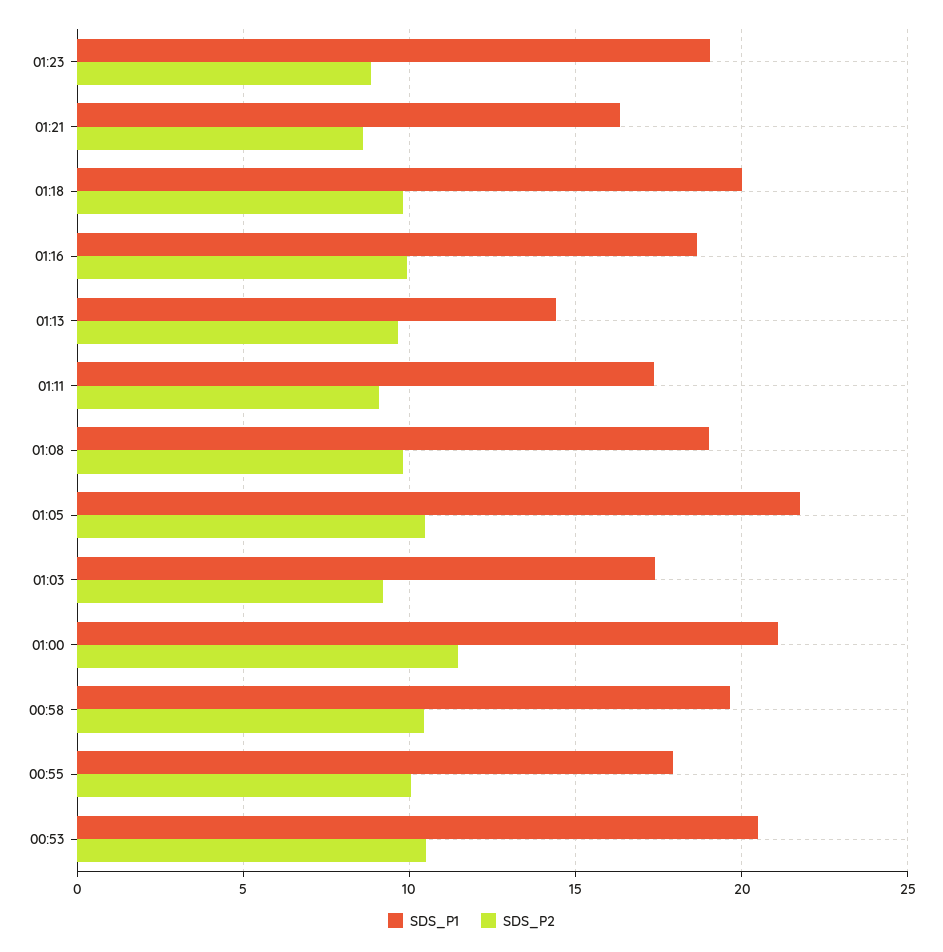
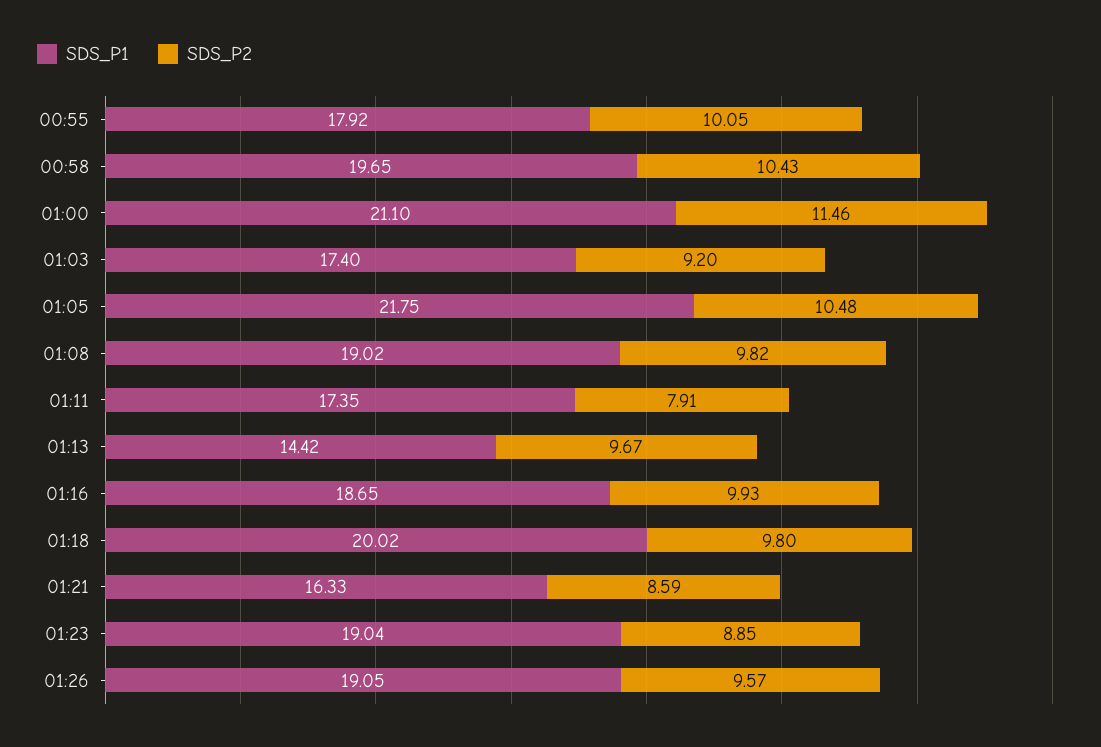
SDS_P2, 01:11: 9 -> 7.91
SDS_P1, 00:53: 20.5 -> none
SDS_P2, 00:53: 10.5 -> none
SDS_P1, 01:26: none -> 19.05
SDS_P2, 01:26: none -> 9.57

